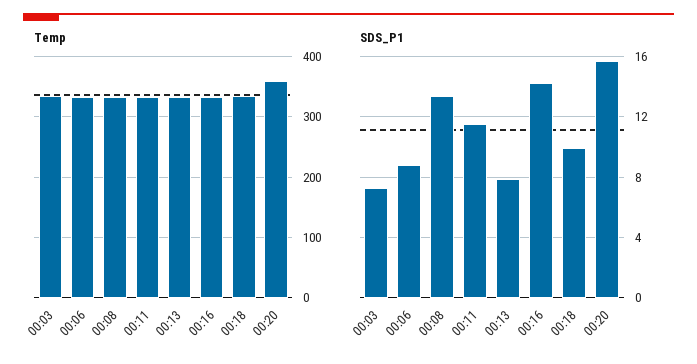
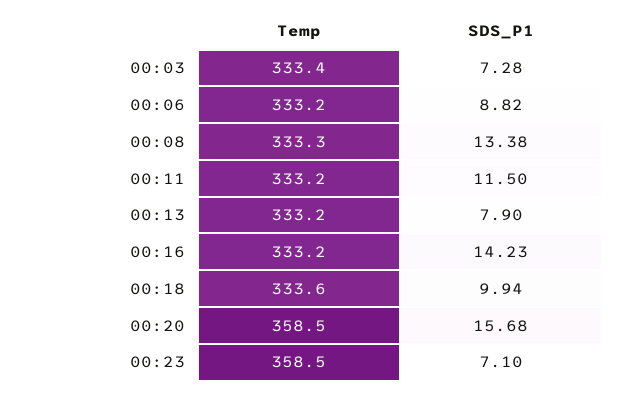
Temp, 00:23: none -> 358.5
SDS_P1, 00:23: none -> 7.1

